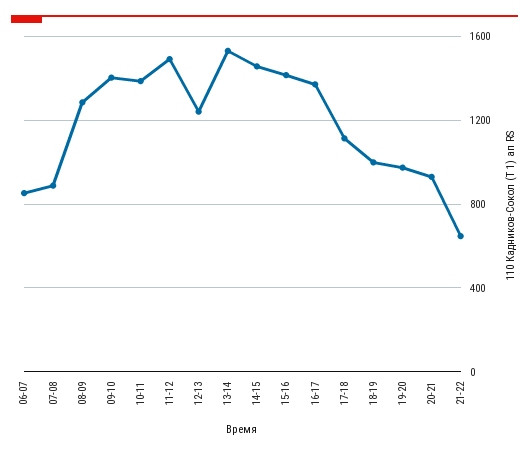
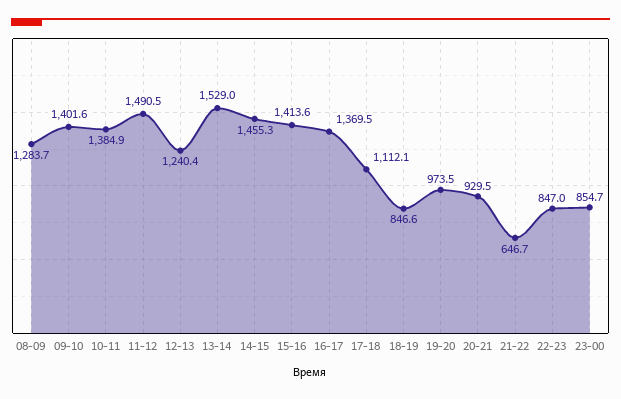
06-07: 850 -> none
07-08: 900 -> none
18-19: 1000 -> 846.6
22-23: none -> 847
23-00: none -> 854.7

